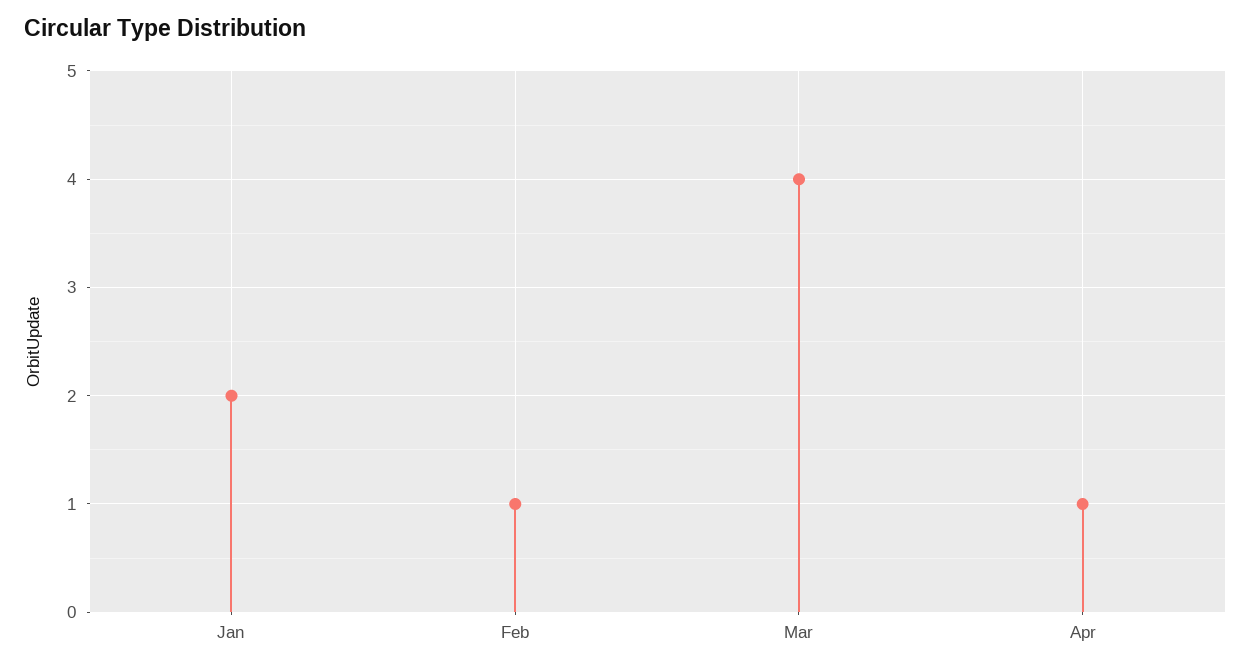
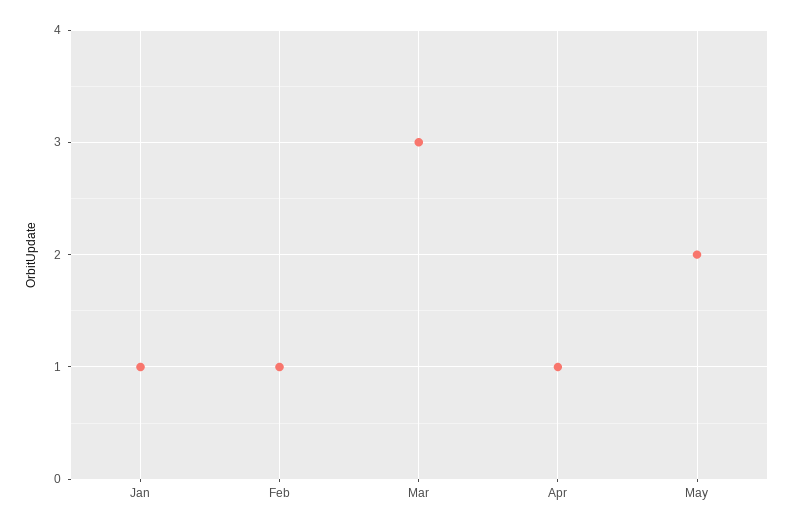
Jan: 2 -> 1
Mar: 4 -> 3
May: none -> 2

